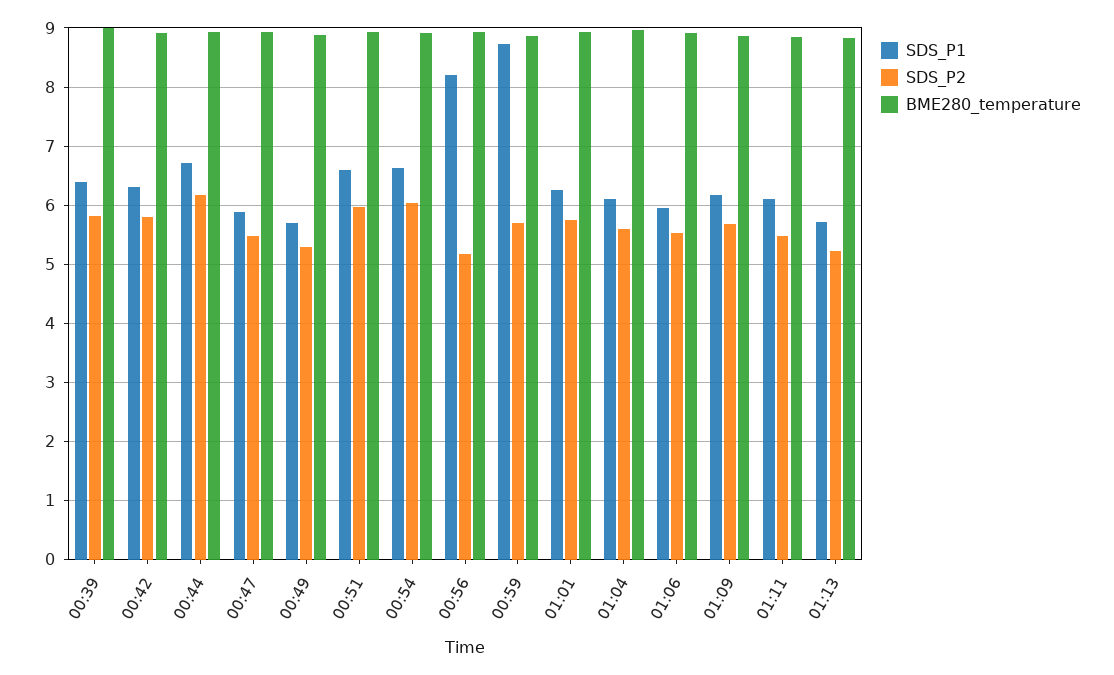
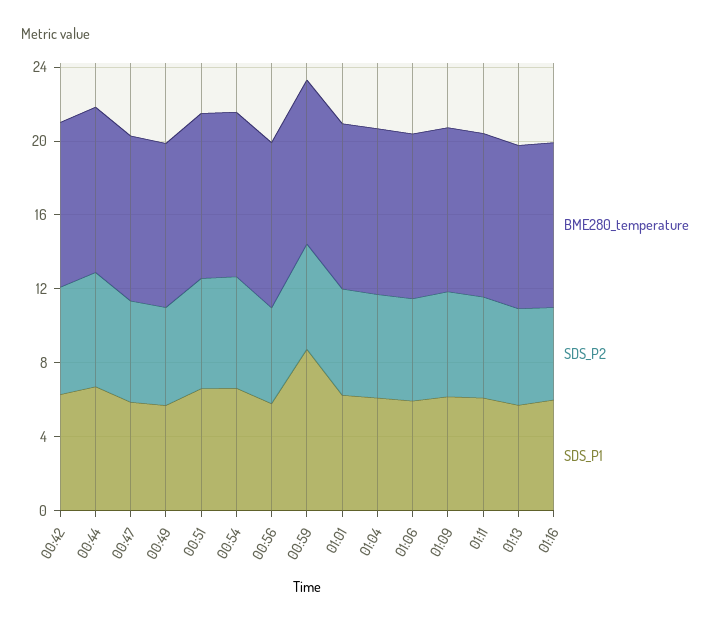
SDS_P1, 00:39: 6.4 -> none
SDS_P2, 00:39: 5.8 -> none
BME280_temperature, 00:39: 9 -> none
SDS_P1, 00:56: 8.2 -> 6
BME280_temperature, 01:16: none -> 9
SDS_P2, 01:16: none -> 5
SDS_P1, 01:16: none -> 6

